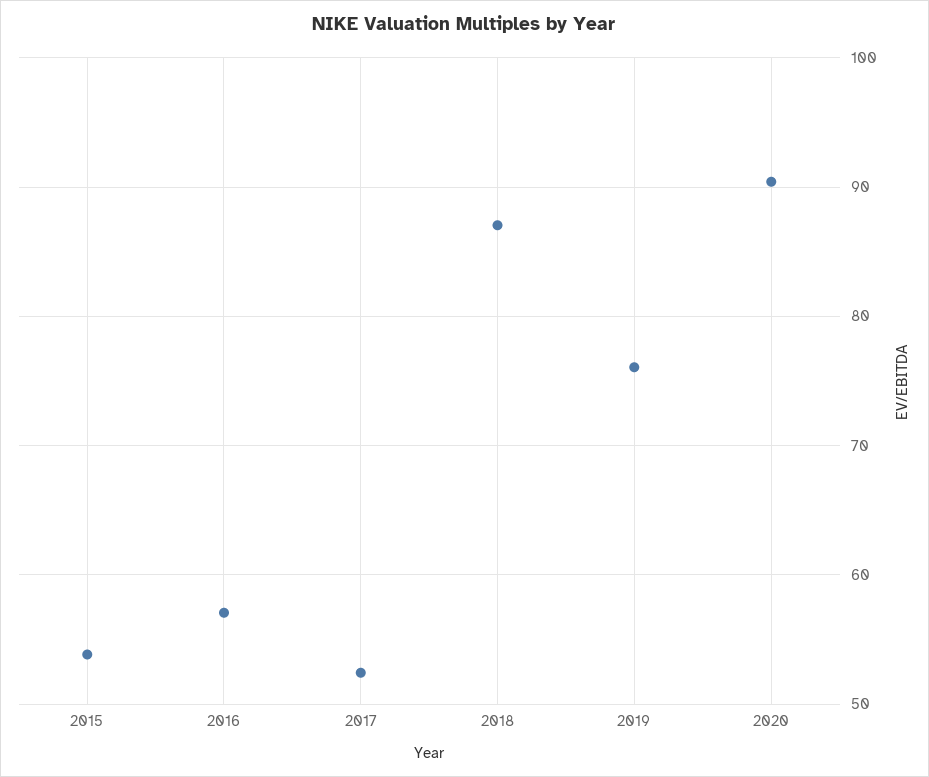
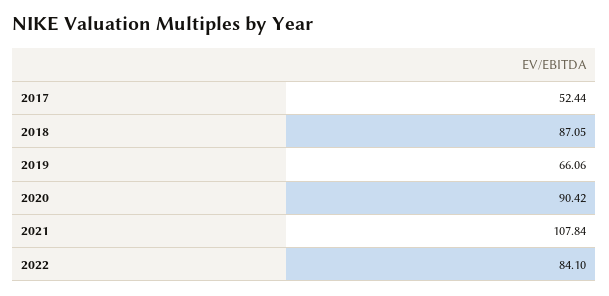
2015: 54 -> none
2016: 57 -> none
2019: 76 -> 66.06
2021: none -> 107.84
2022: none -> 84.1

